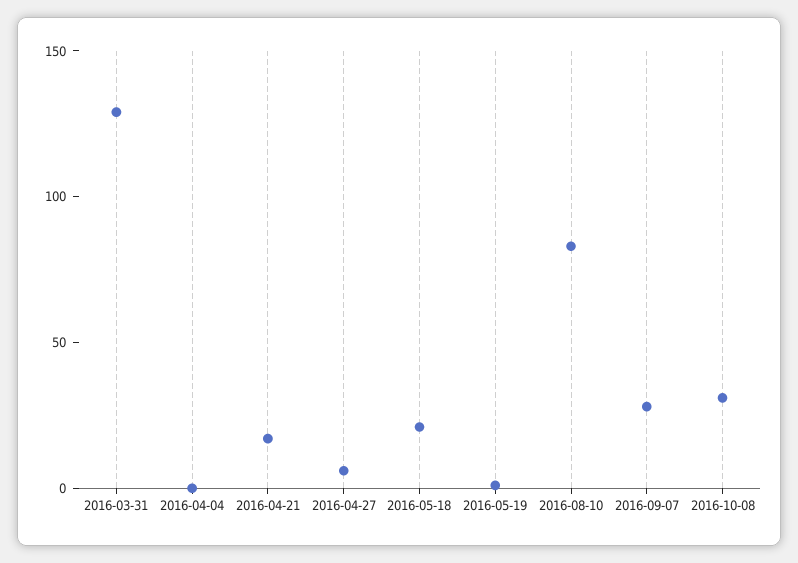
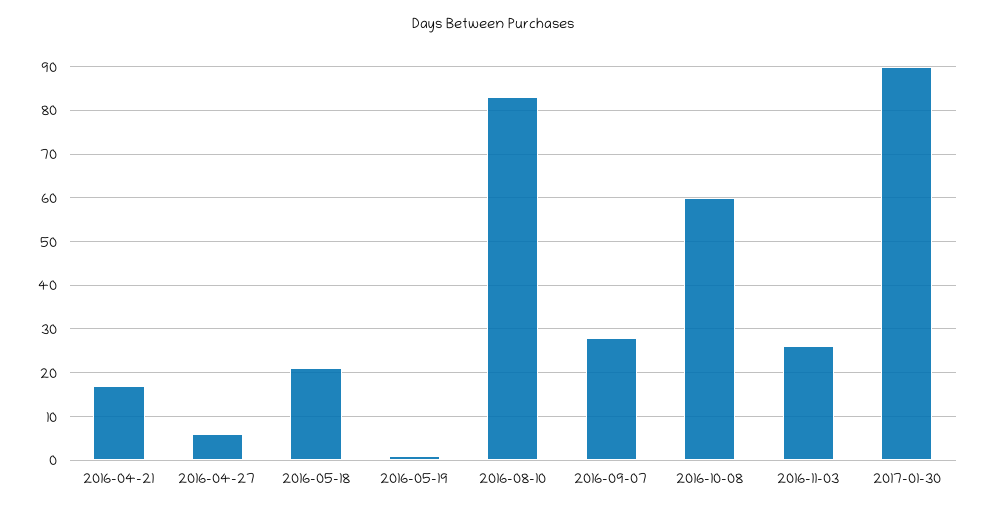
2016-03-31: 130 -> none
2016-04-04: 0 -> none
2016-10-08: 30 -> 60
2016-11-03: none -> 25
2017-01-30: none -> 90

